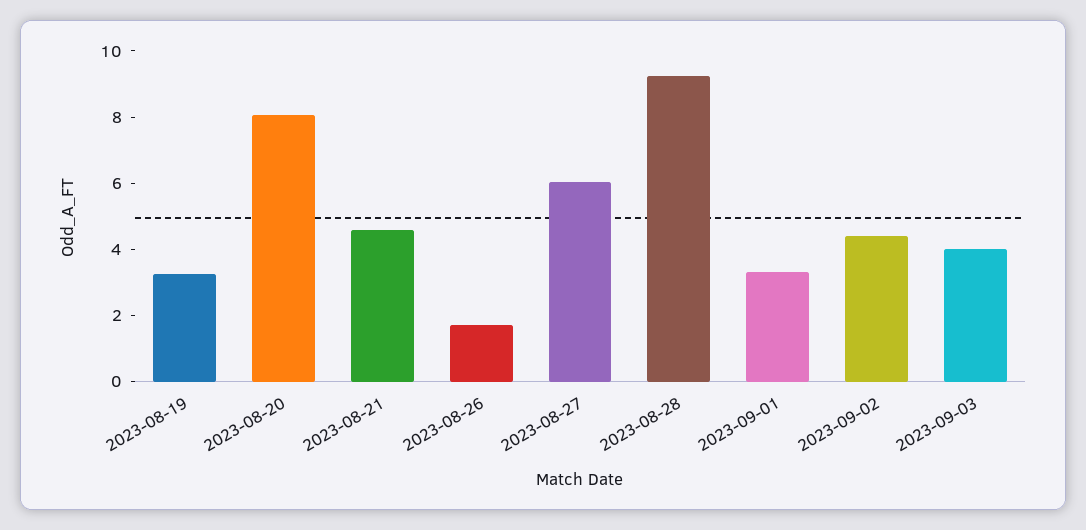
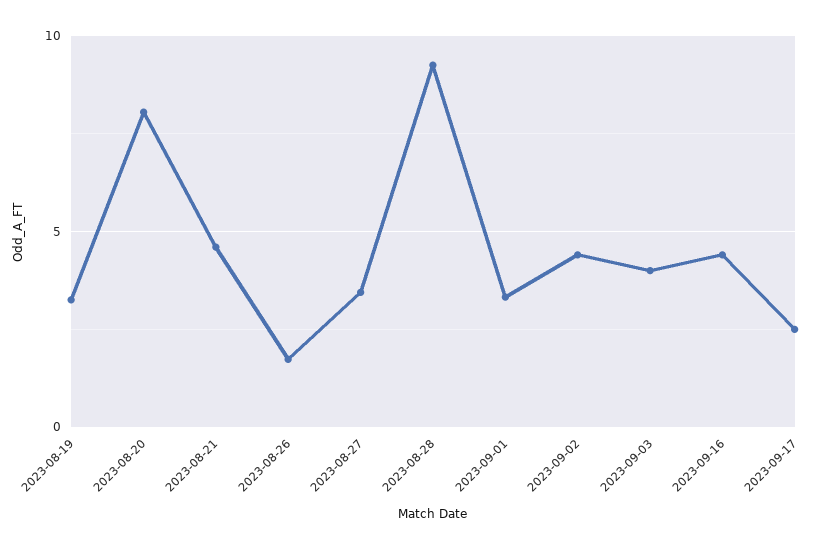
2023-08-27: 6 -> 3.5
2023-09-16: none -> 4.5
2023-09-17: none -> 2.5

